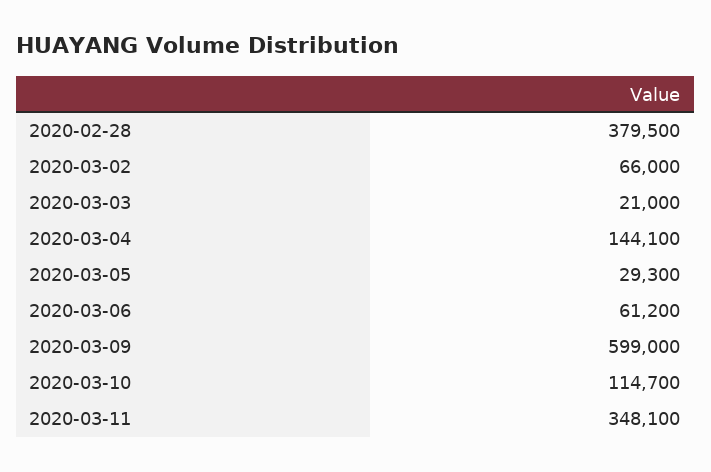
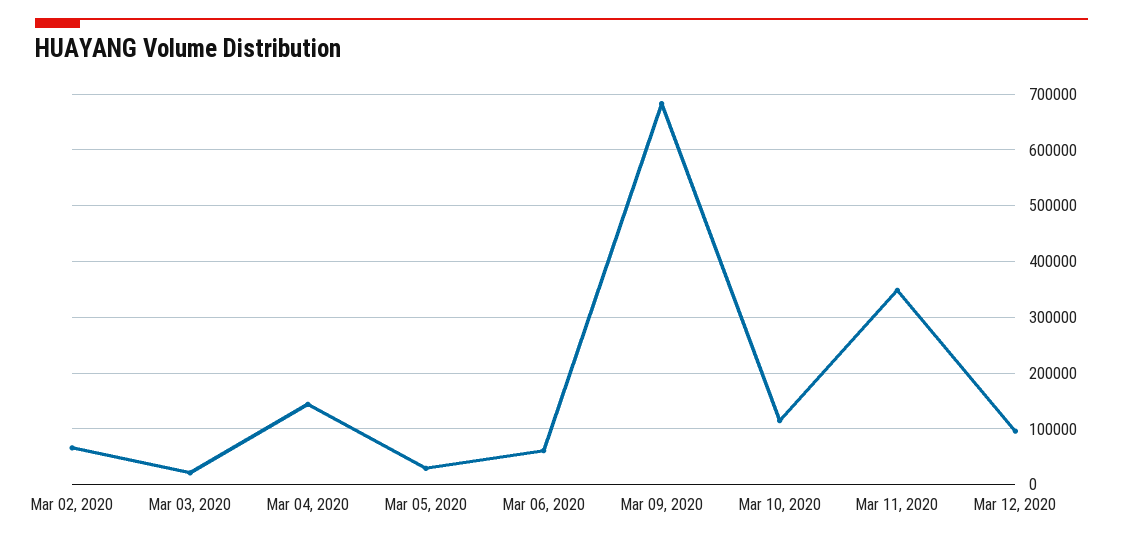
2020-02-28: 379500 -> none
2020-03-09: 599000 -> 680000
Mar 12, 2020: none -> 100000

